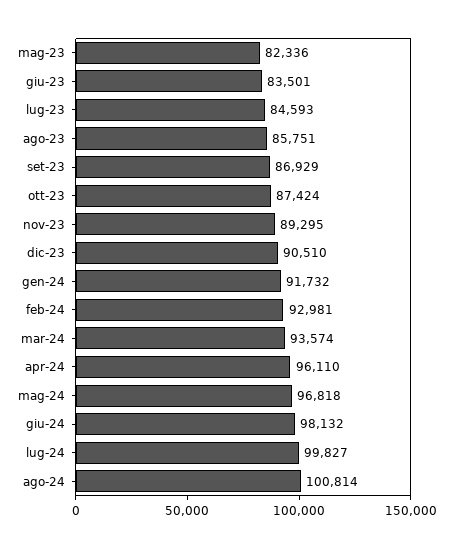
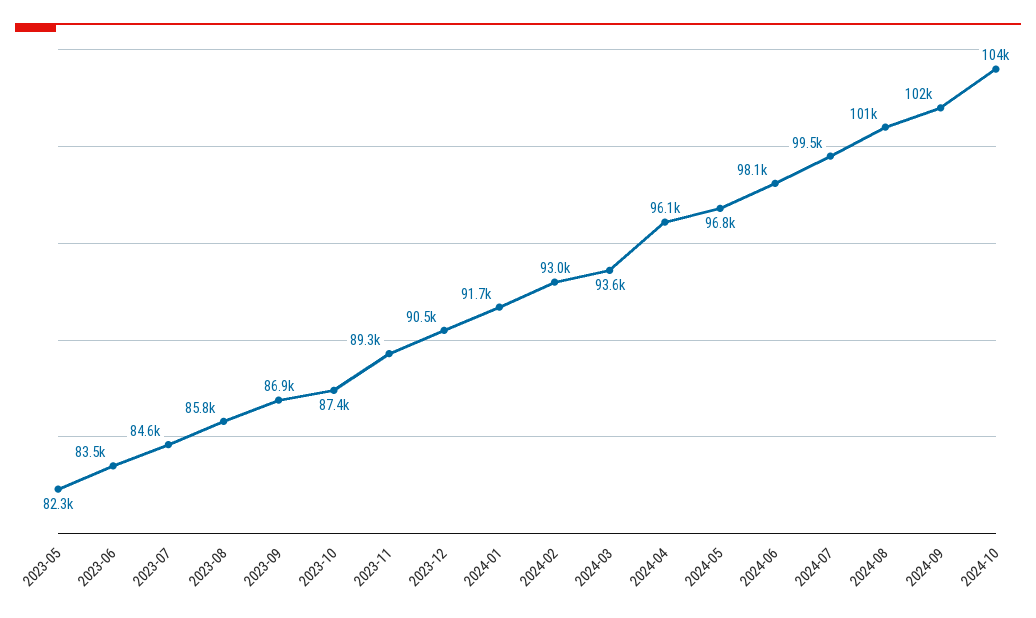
lug-24: 99827 -> 99500
2024-09: none -> 102000
2024-10: none -> 104000

